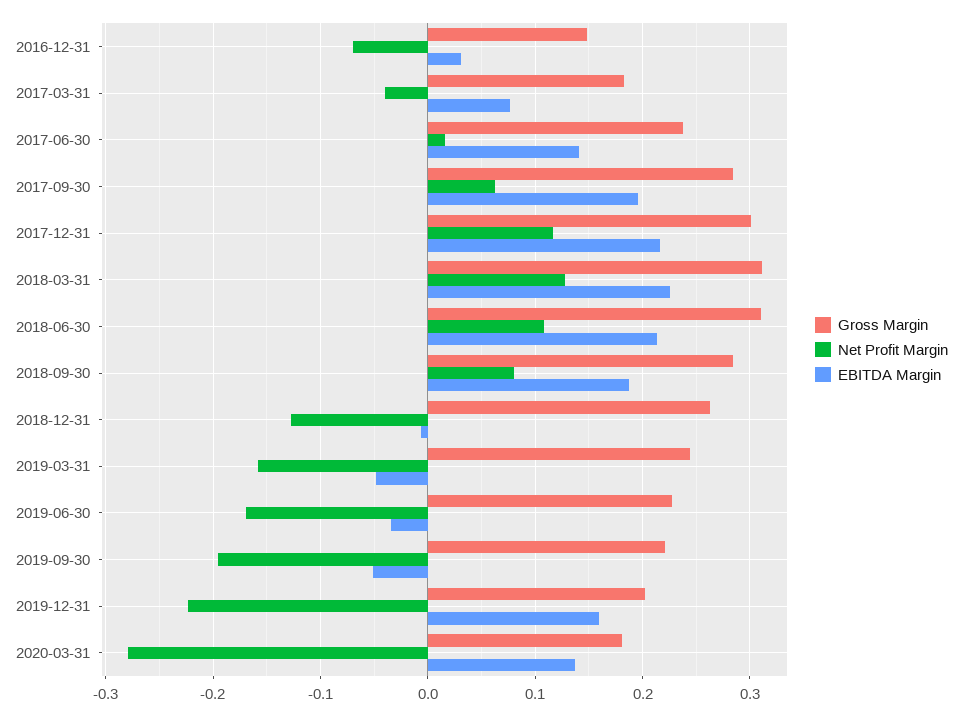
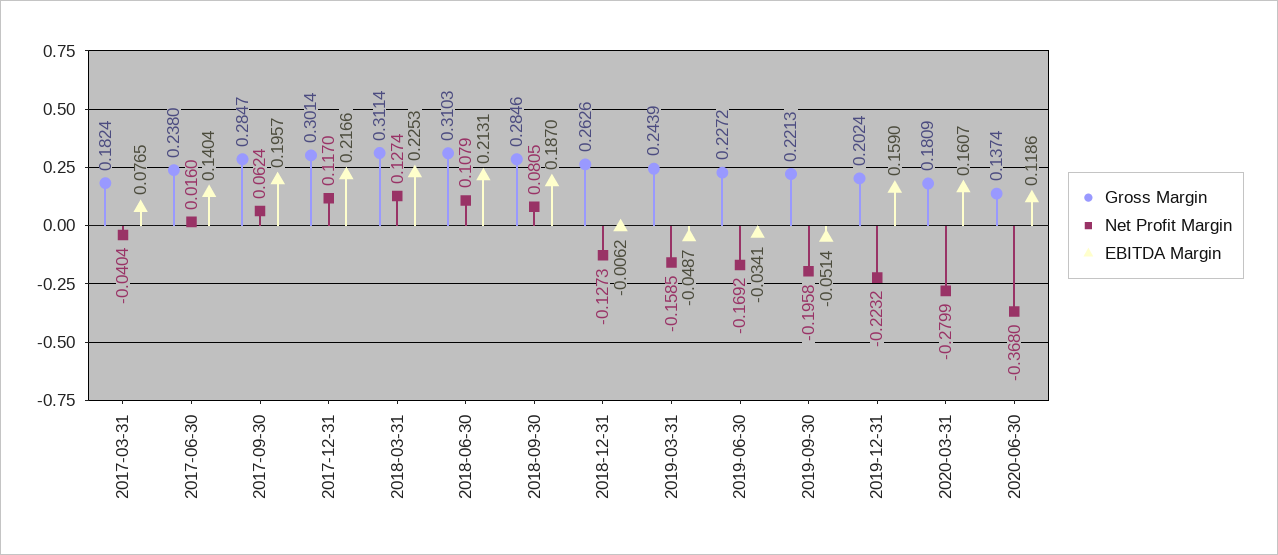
Gross Margin, 2016-12-31: 0.15 -> none
Net Profit Margin, 2016-12-31: -0.07 -> none
EBITDA Margin, 2016-12-31: 0.03 -> none
EBITDA Margin, 2020-03-31: 0.14 -> 0.1607
Gross Margin, 2020-06-30: none -> 0.1374
Net Profit Margin, 2020-06-30: none -> -0.368
EBITDA Margin, 2020-06-30: none -> 0.1186

